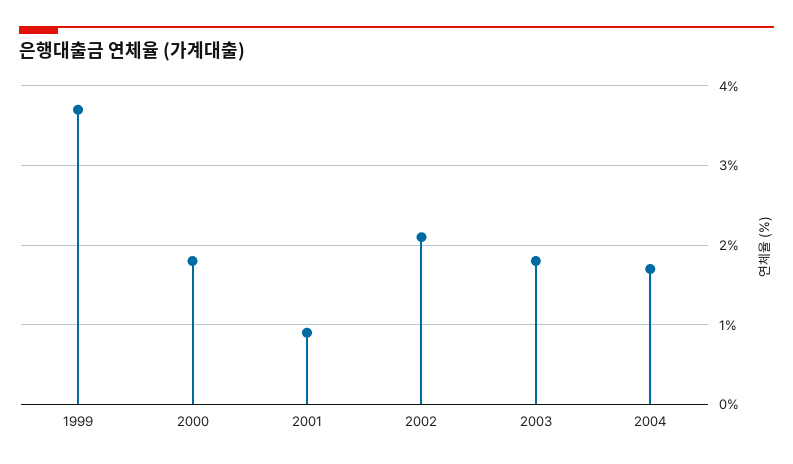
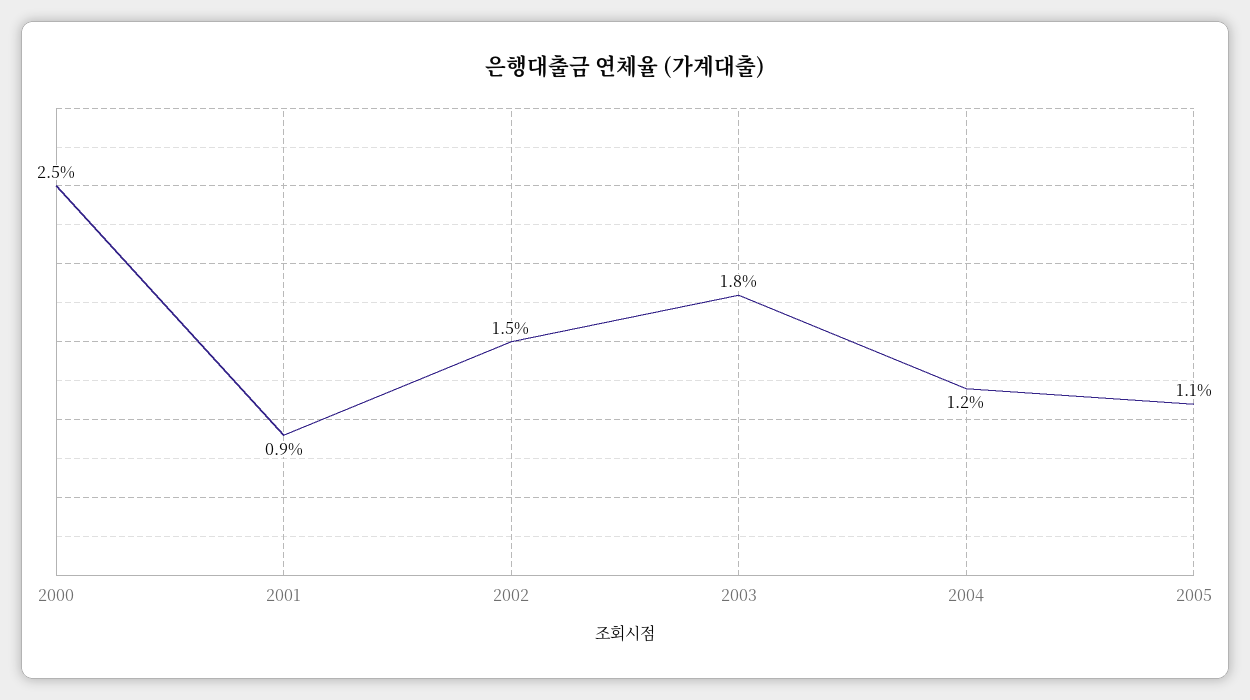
1999: 3.7 -> none
2000: 1.8 -> 2.5
2002: 2.1 -> 1.5
2004: 1.7 -> 1.2
2005: none -> 1.1

